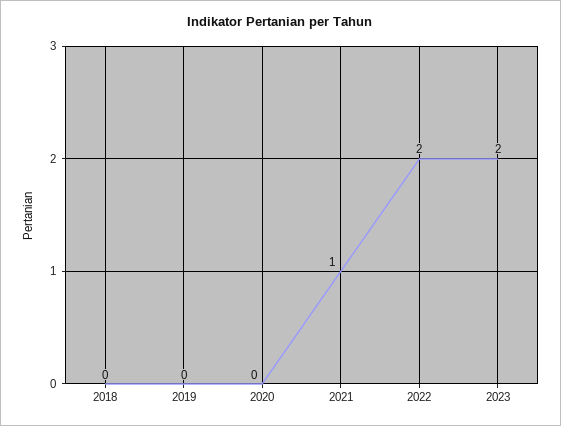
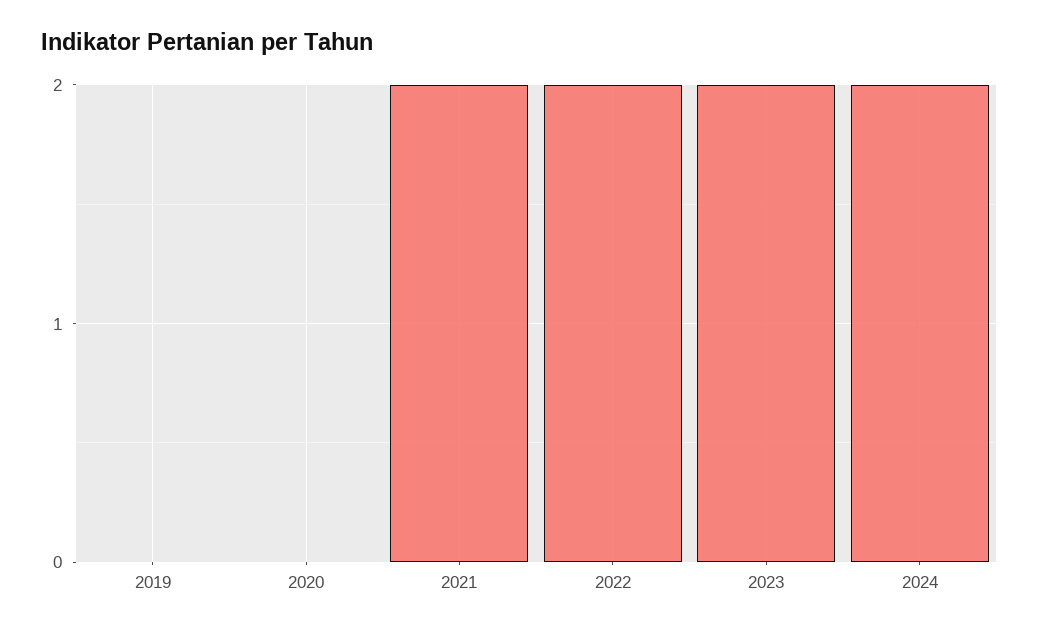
2018: 0 -> none
2021: 1 -> 2
2024: none -> 2

